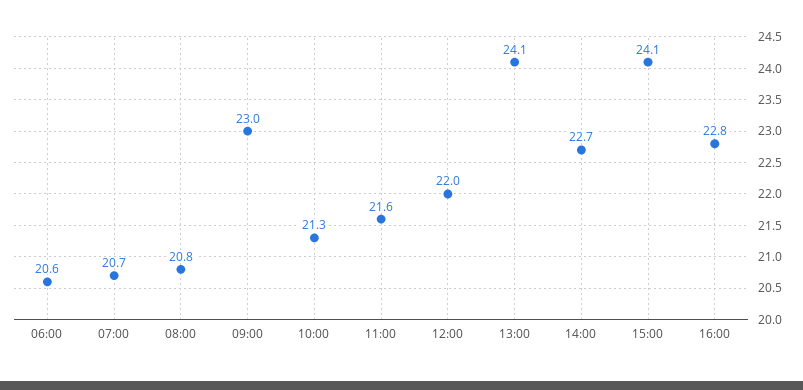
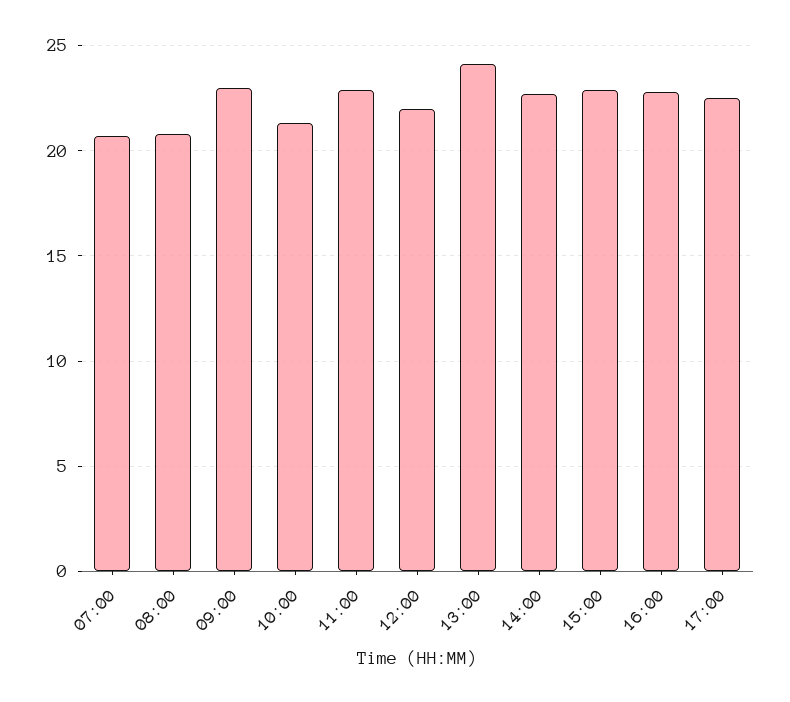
06:00: 20.6 -> none
11:00: 21.6 -> 23
15:00: 24.1 -> 23
17:00: none -> 22.5

